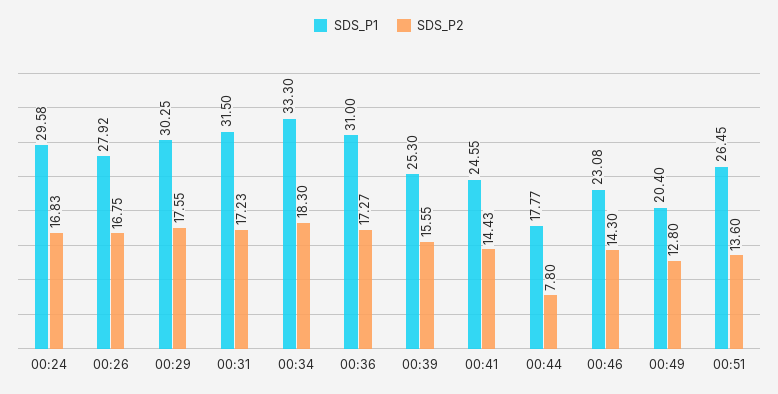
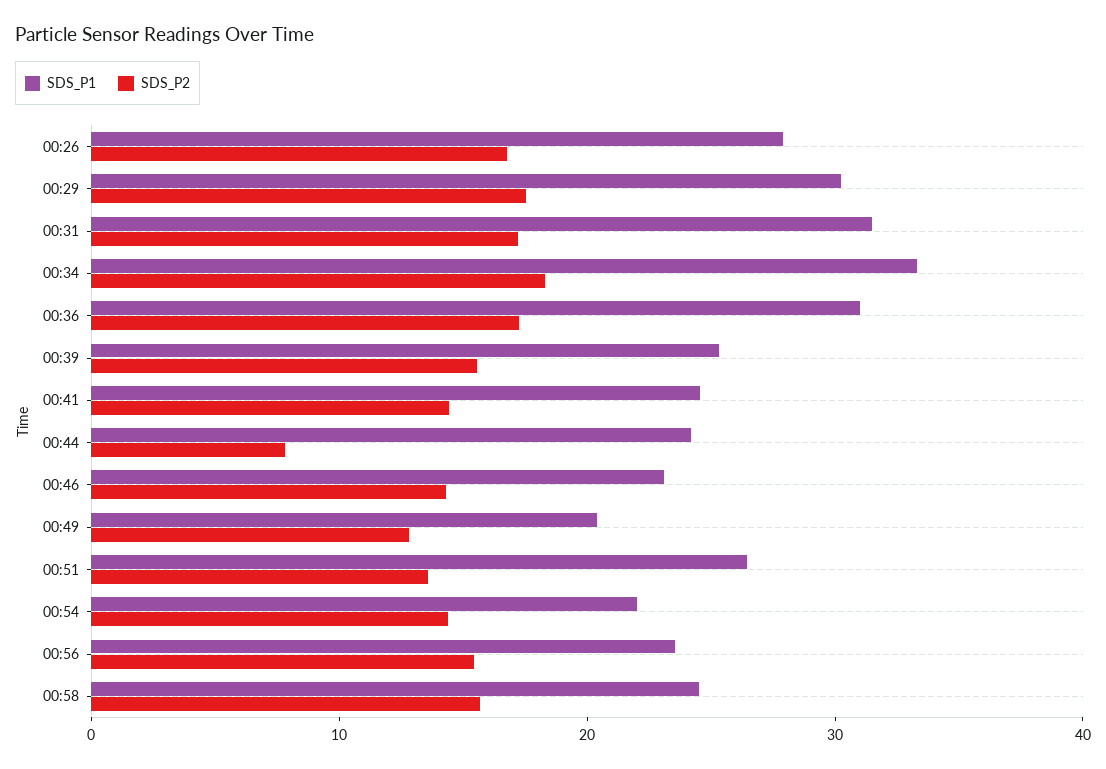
SDS_P1, 00:24: 29.58 -> none
SDS_P2, 00:24: 16.83 -> none
SDS_P1, 00:44: 17.77 -> 24
SDS_P1, 00:54: none -> 22
SDS_P2, 00:54: none -> 14
SDS_P1, 00:56: none -> 24
SDS_P2, 00:56: none -> 16
SDS_P1, 00:58: none -> 24
SDS_P2, 00:58: none -> 16

